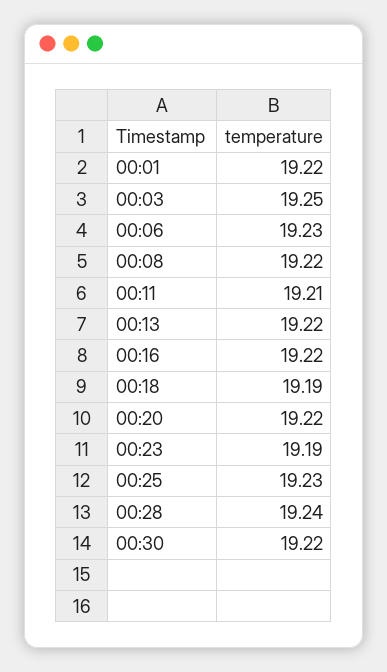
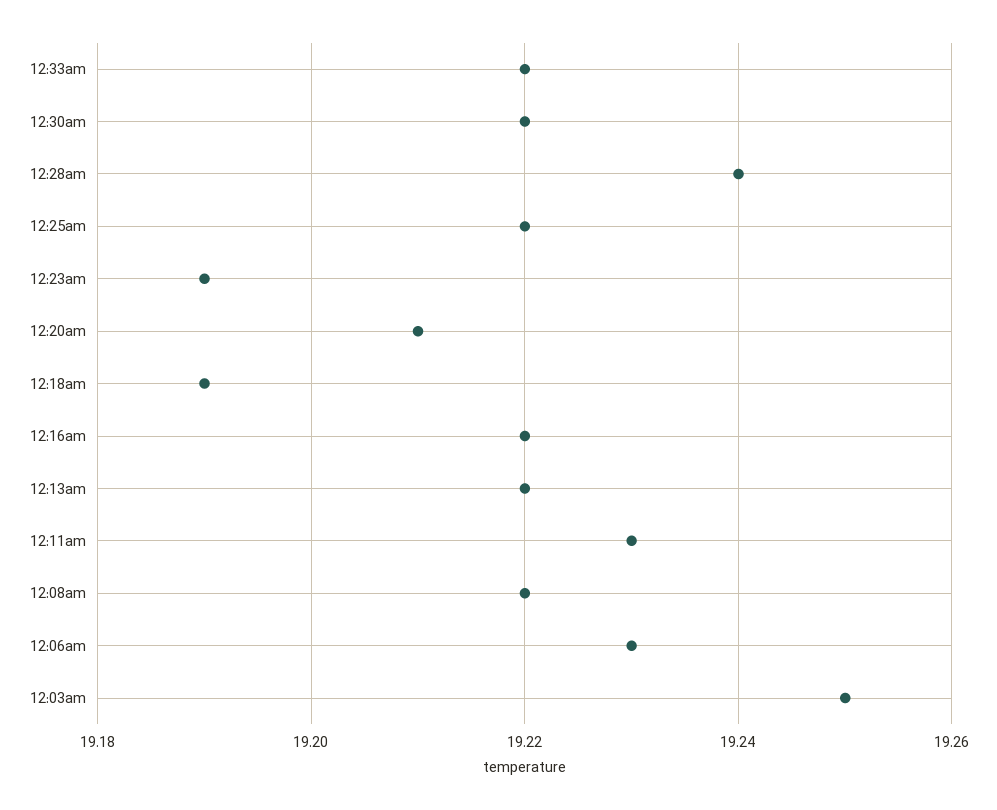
00:01: 19.22 -> none
00:11: 19.21 -> 19.23
00:20: 19.22 -> 19.21
00:25: 19.23 -> 19.22
12:33am: none -> 19.22

